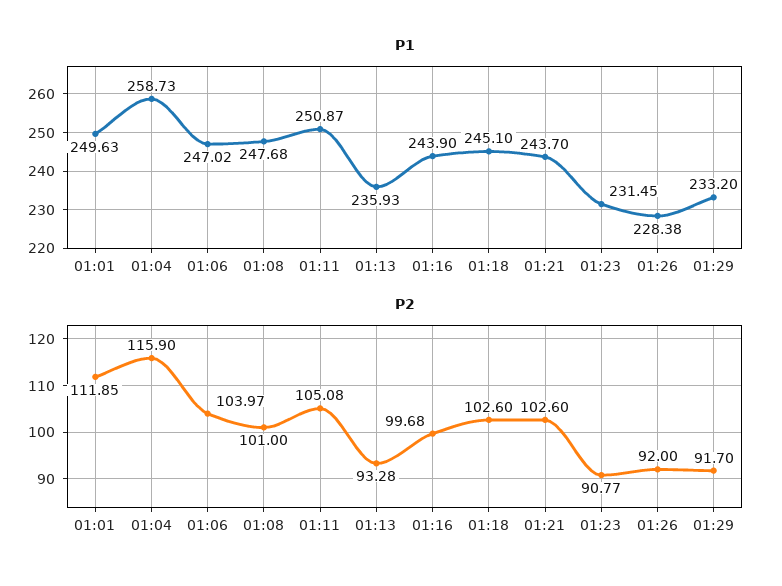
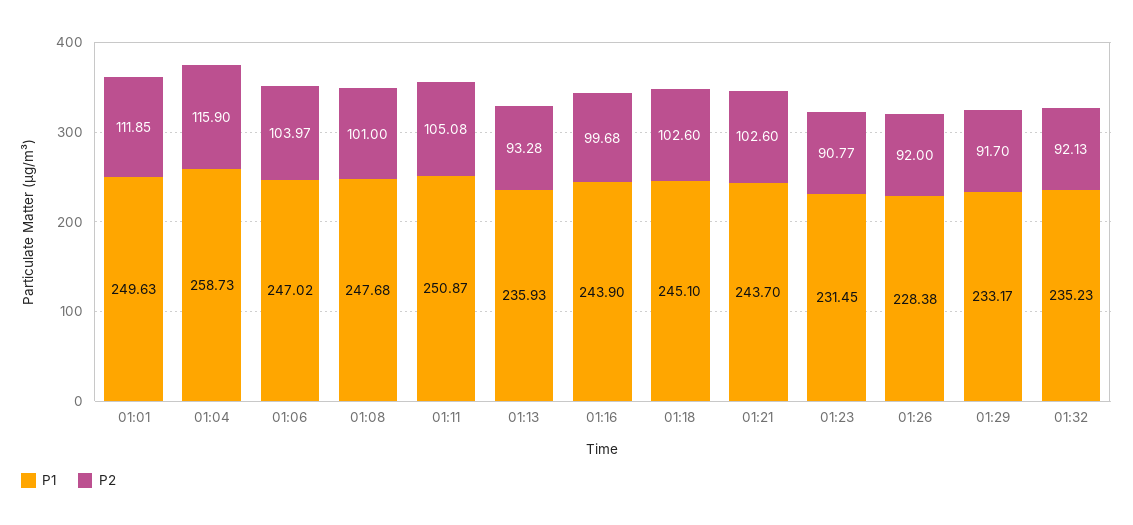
P1, 01:29: 233.2 -> 233.17
P1, 01:32: none -> 235.23
P2, 01:32: none -> 92.13

